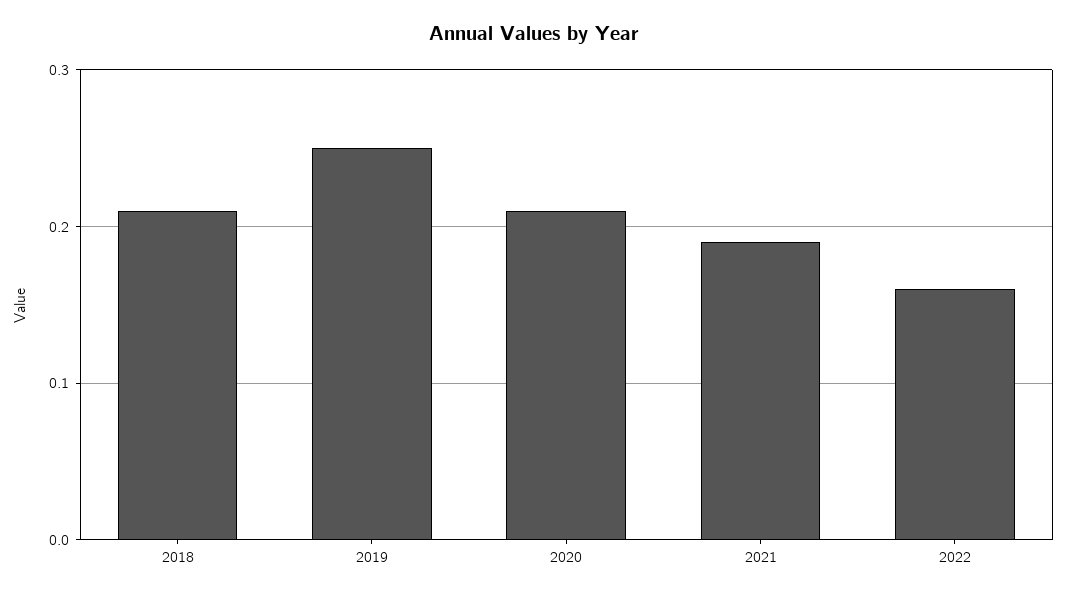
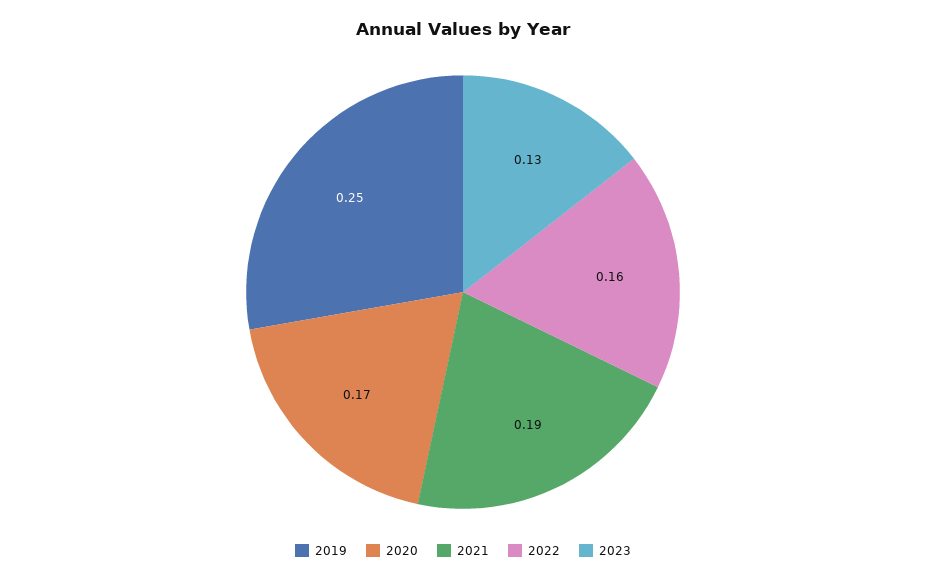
2018: 0.21 -> none
2020: 0.21 -> 0.17
2023: none -> 0.13

